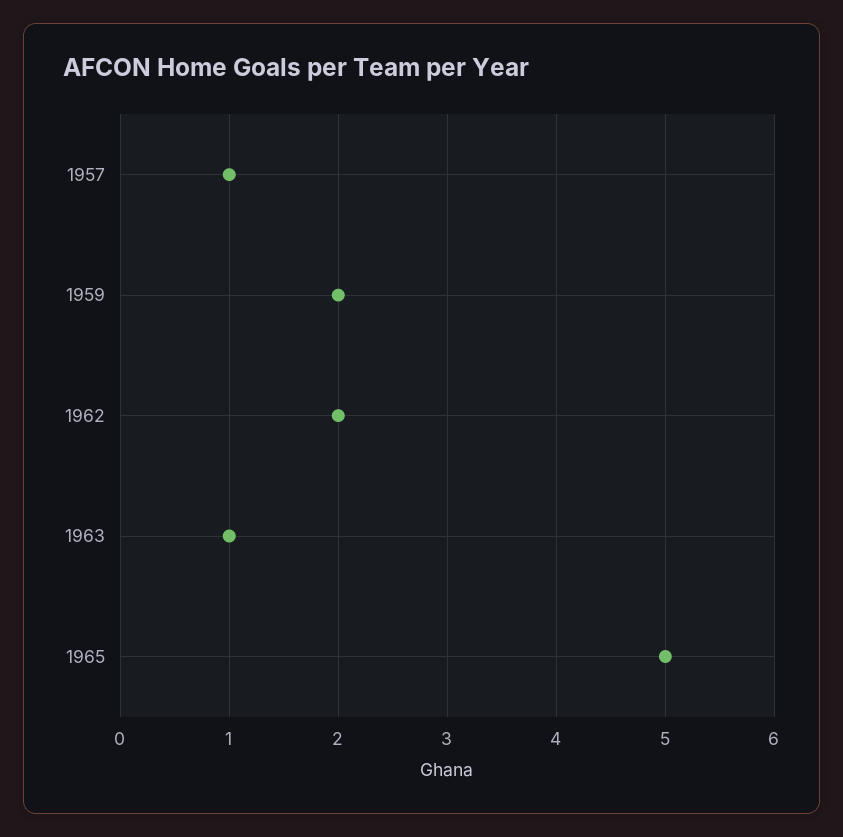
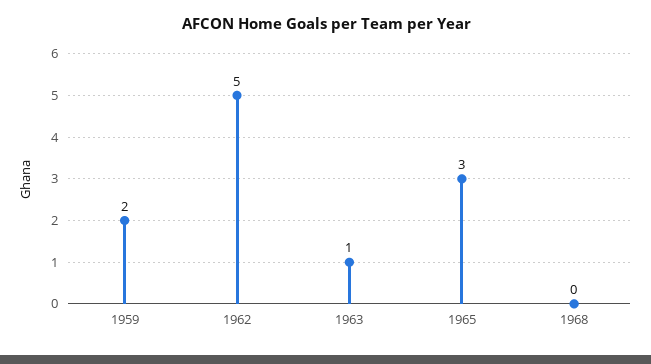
1957: 1 -> none
1962: 2 -> 5
1965: 5 -> 3
1968: none -> 0

